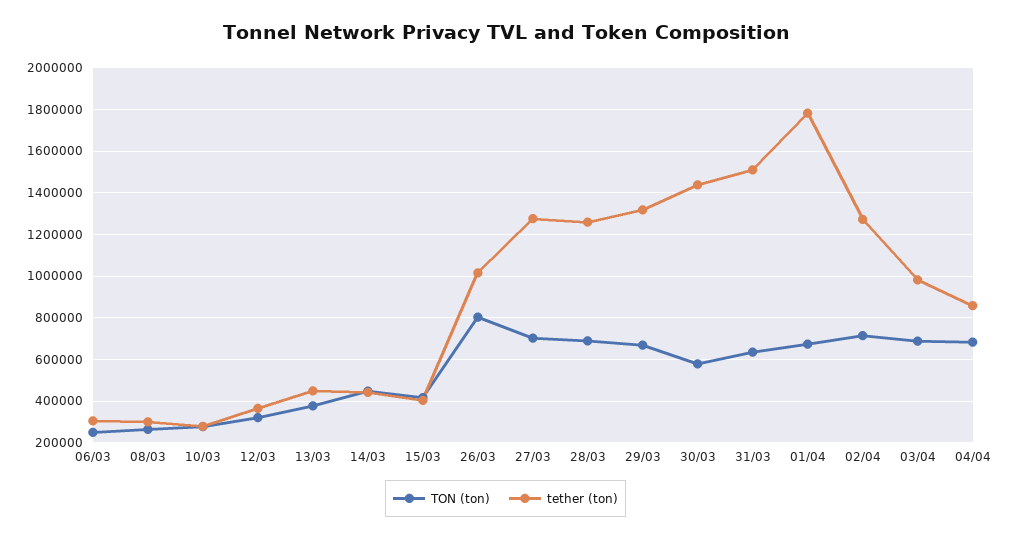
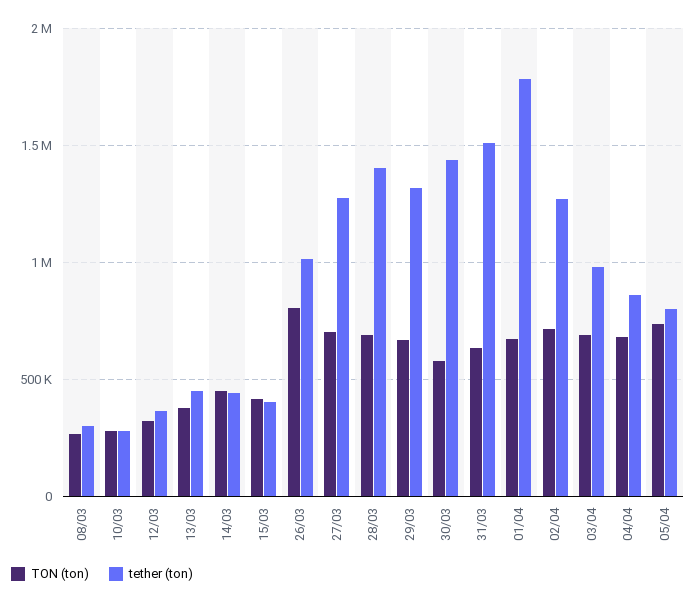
TON (ton), 06/03: 250000 -> none
tether (ton), 06/03: 300000 -> none
tether (ton), 28/03: 1250000 -> 1400000
TON (ton), 05/04: none -> 750000
tether (ton), 05/04: none -> 800000

